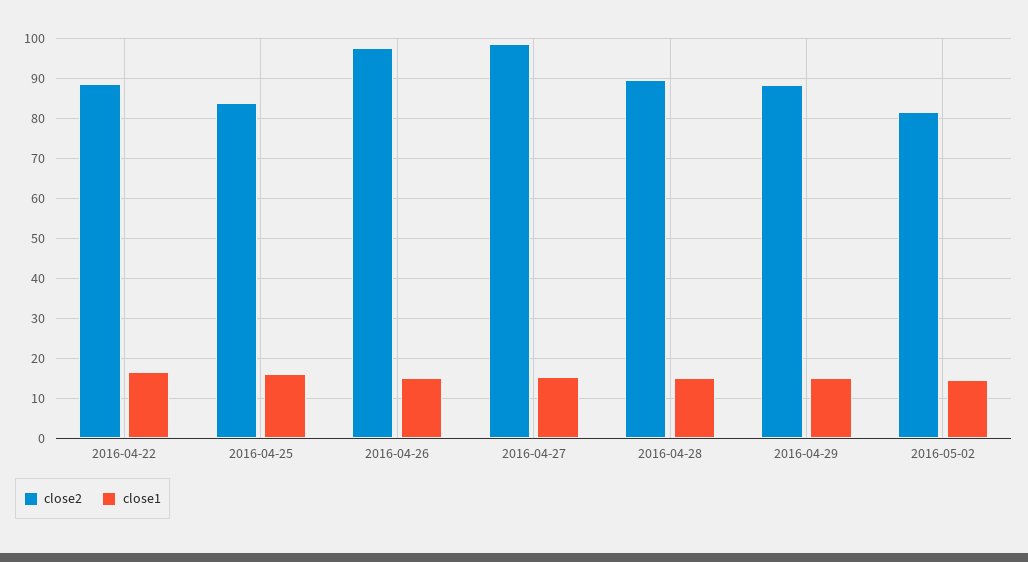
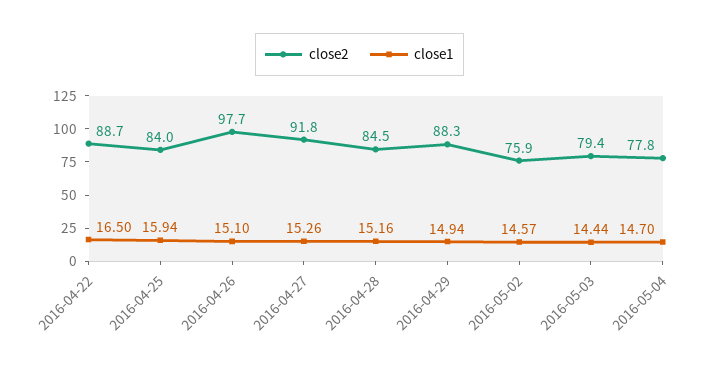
close2, 2016-04-27: 98 -> 91.8
close2, 2016-04-28: 90 -> 84.5
close2, 2016-05-02: 82 -> 75.9
close2, 2016-05-03: none -> 79.4
close1, 2016-05-03: none -> 14.44
close2, 2016-05-04: none -> 77.8
close1, 2016-05-04: none -> 14.7

